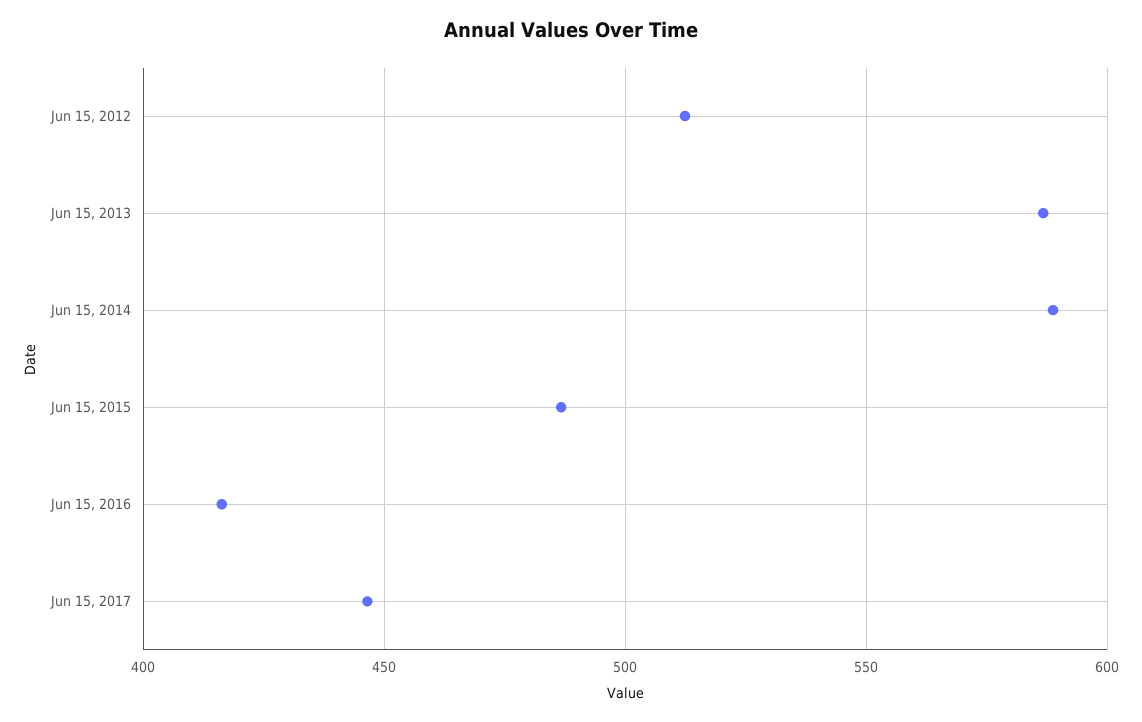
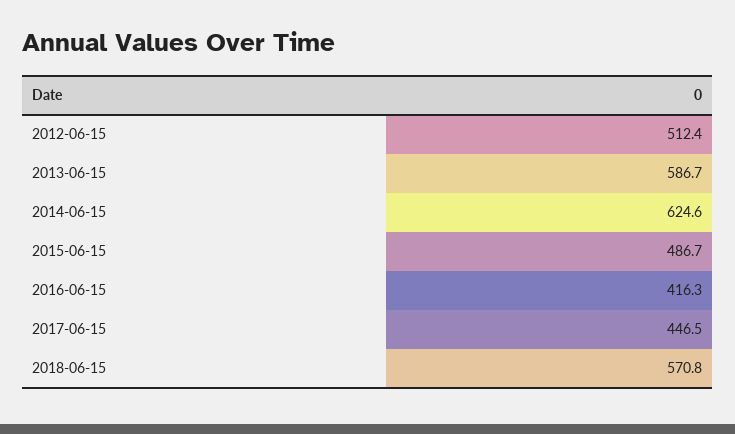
Jun 15, 2014: 590 -> 624.6
2018-06-15: none -> 570.8

